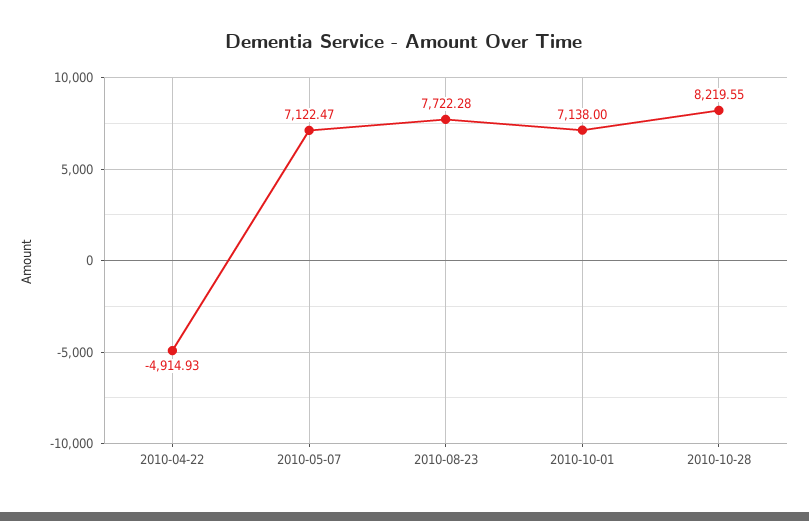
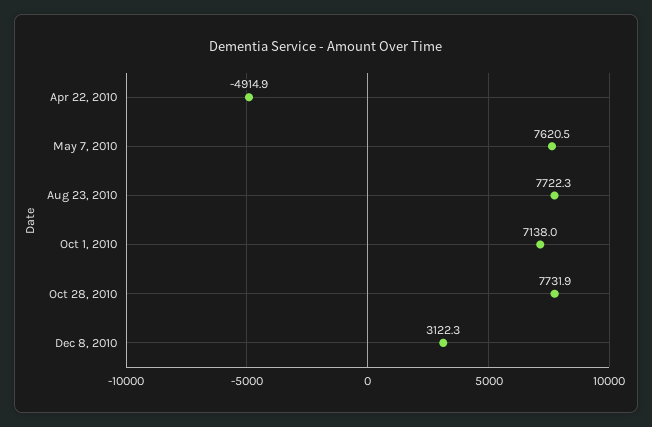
2010-05-07: 7122.47 -> 7620.5
2010-10-28: 8219.55 -> 7731.9
Dec 8, 2010: none -> 3122.3

